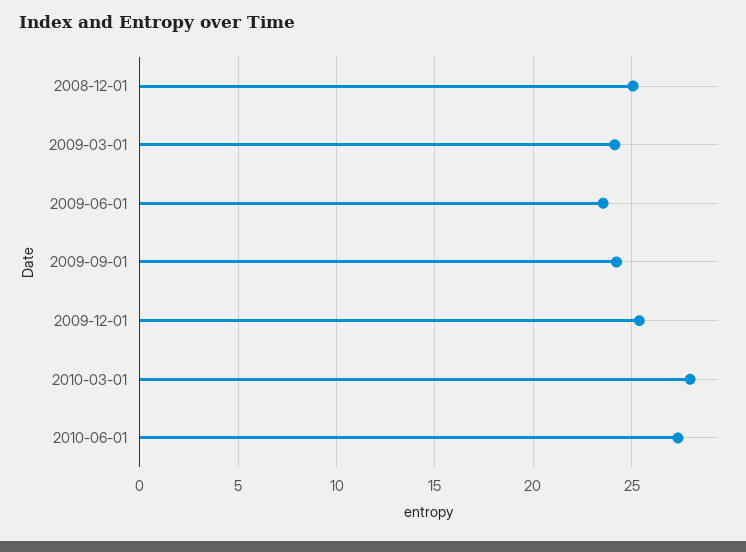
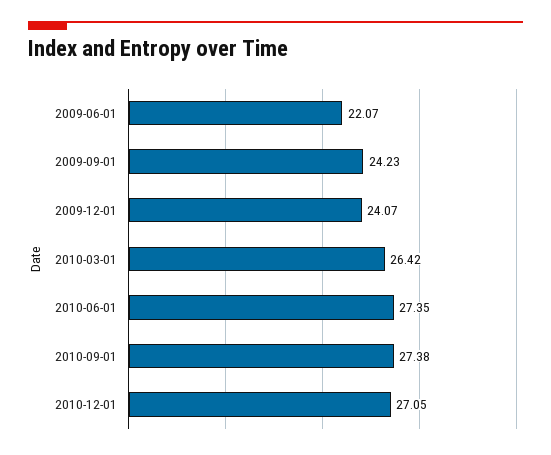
2008-12-01: 25 -> none
2009-03-01: 24 -> none
2009-06-01: 23.5 -> 22.07
2009-12-01: 25.5 -> 24.07
2010-03-01: 28 -> 26.42
2010-09-01: none -> 27.38
2010-12-01: none -> 27.05

